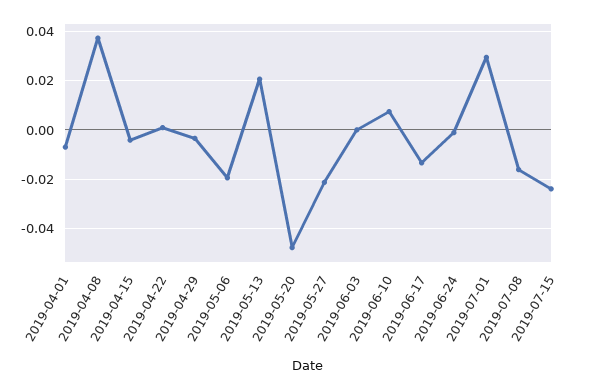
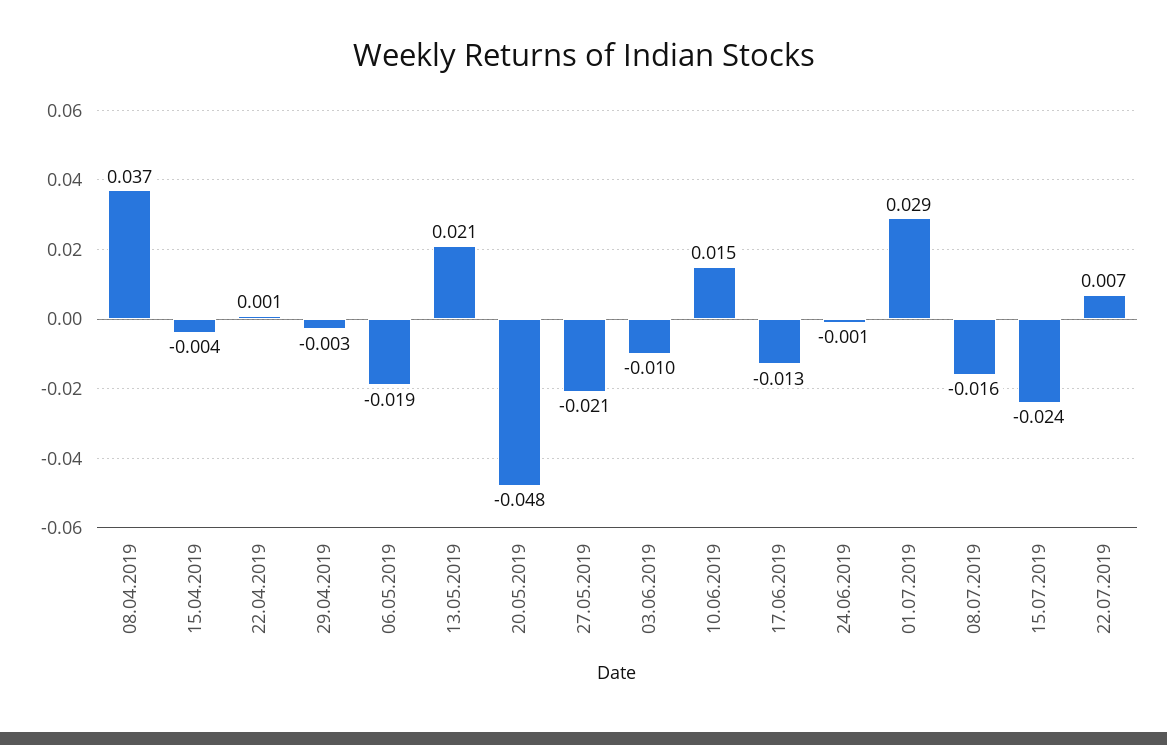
2019-04-01: -0.0075 -> none
2019-06-03: 0 -> -0.01
2019-06-10: 0.0075 -> 0.015
22.07.2019: none -> 0.007

